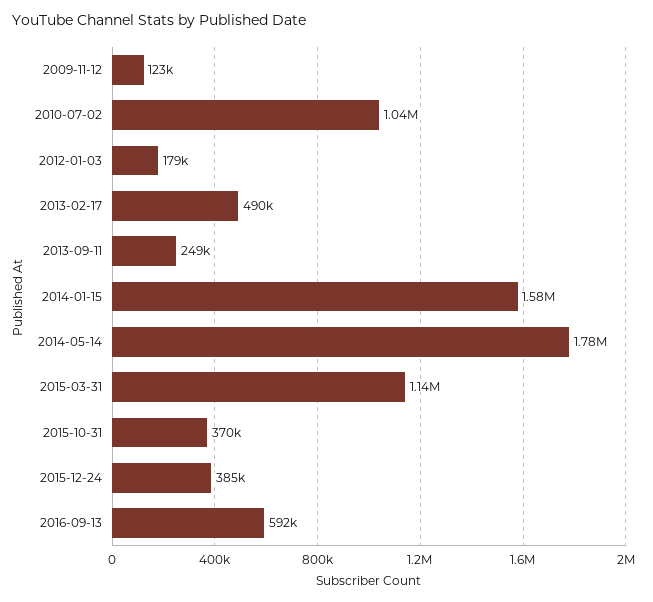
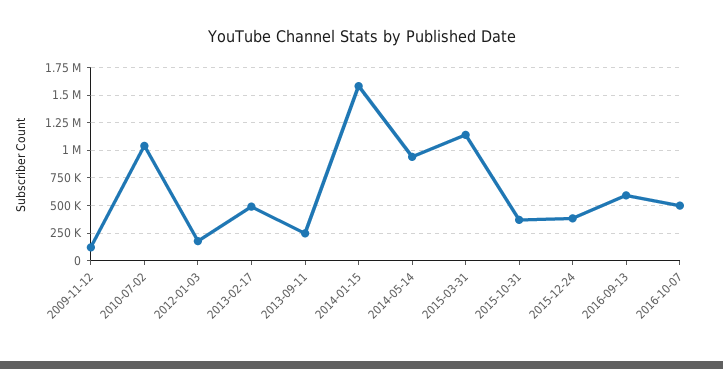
2014-05-14: 1780000 -> 1000000
2016-10-07: none -> 500000

